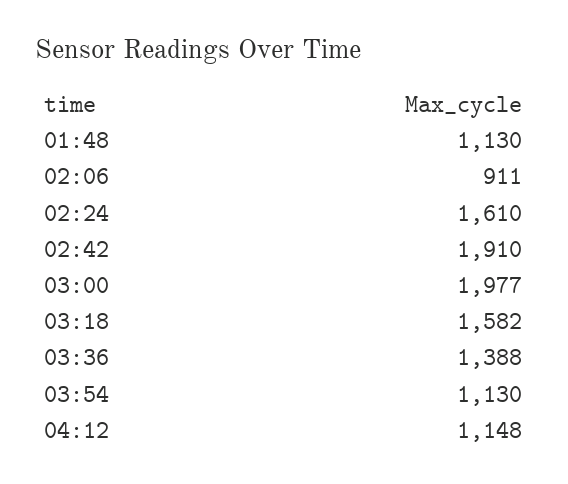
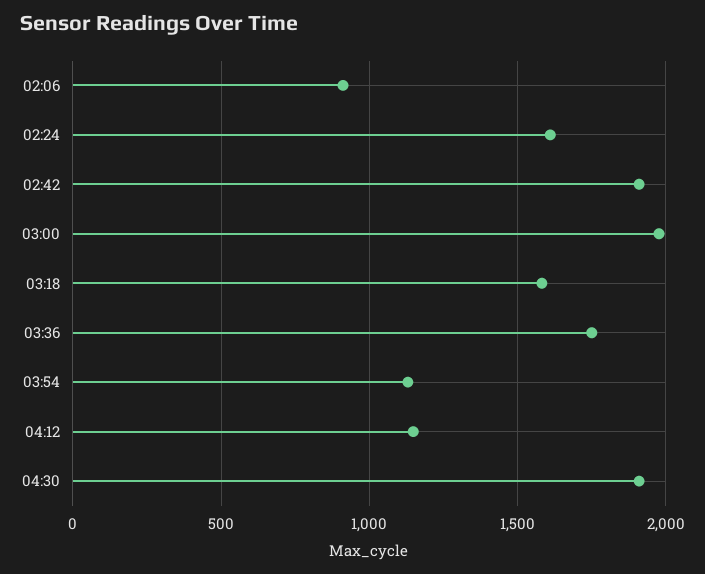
01:48: 1130 -> none
03:36: 1388 -> 1750
04:30: none -> 1900

